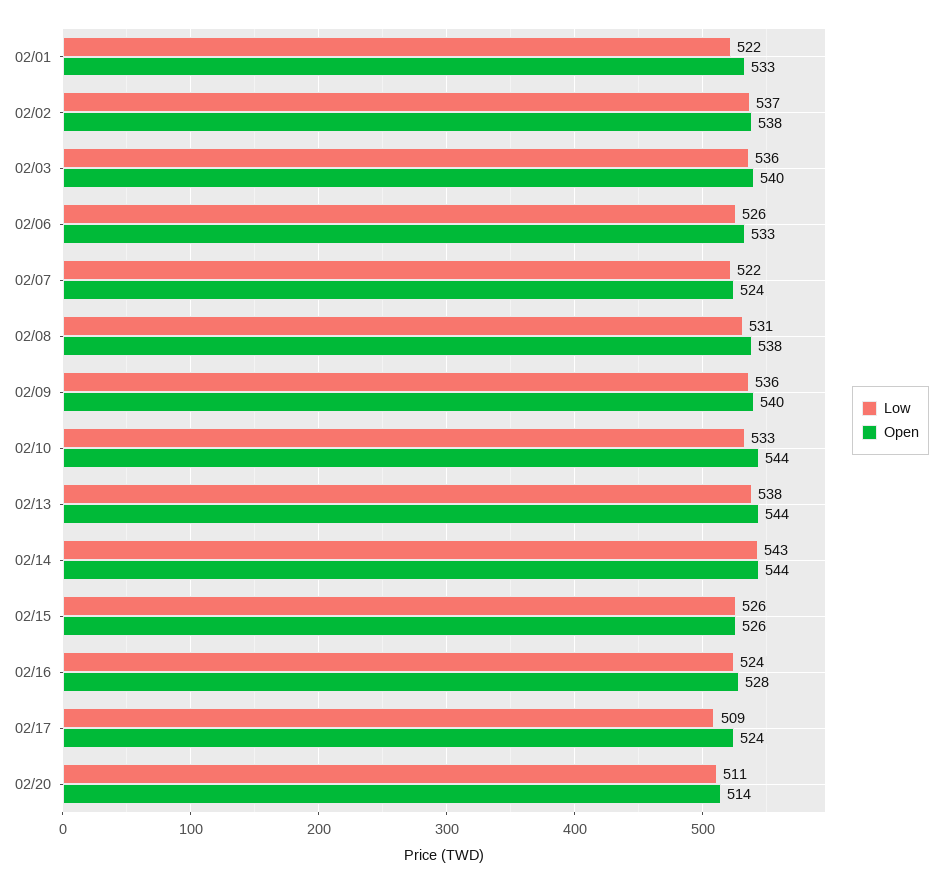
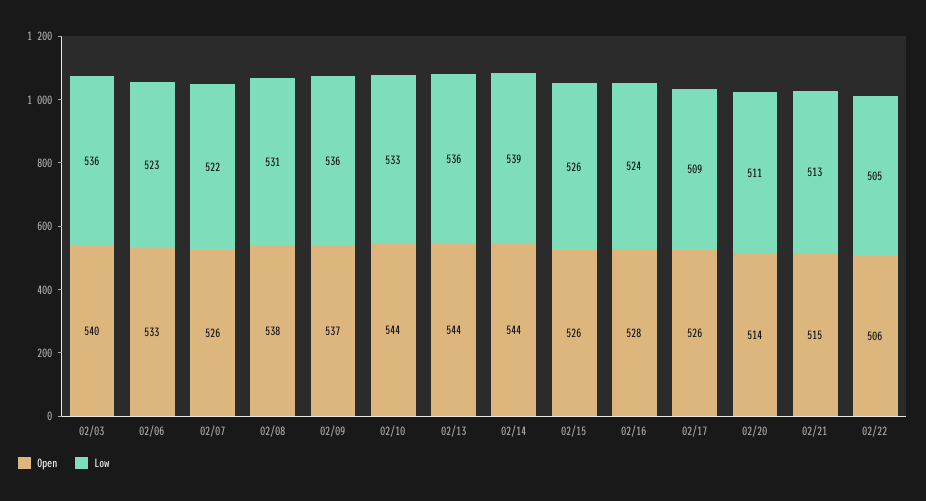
Low, 02/01: 522 -> none
Open, 02/01: 533 -> none
Low, 02/02: 537 -> none
Open, 02/02: 538 -> none
Low, 02/06: 526 -> 523
Open, 02/07: 524 -> 526
Open, 02/09: 540 -> 537
Low, 02/13: 538 -> 536
Low, 02/14: 543 -> 539
Open, 02/17: 524 -> 526
Open, 02/21: none -> 515
Low, 02/21: none -> 513
Open, 02/22: none -> 506
Low, 02/22: none -> 505

